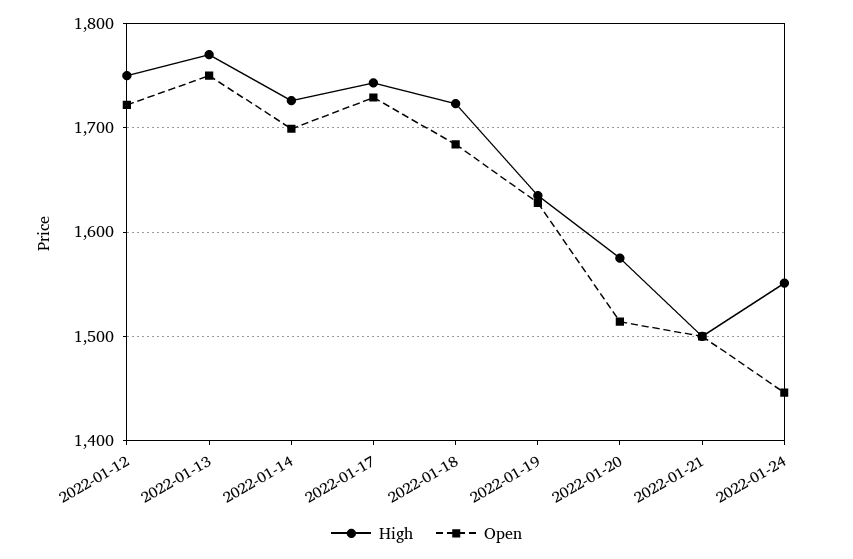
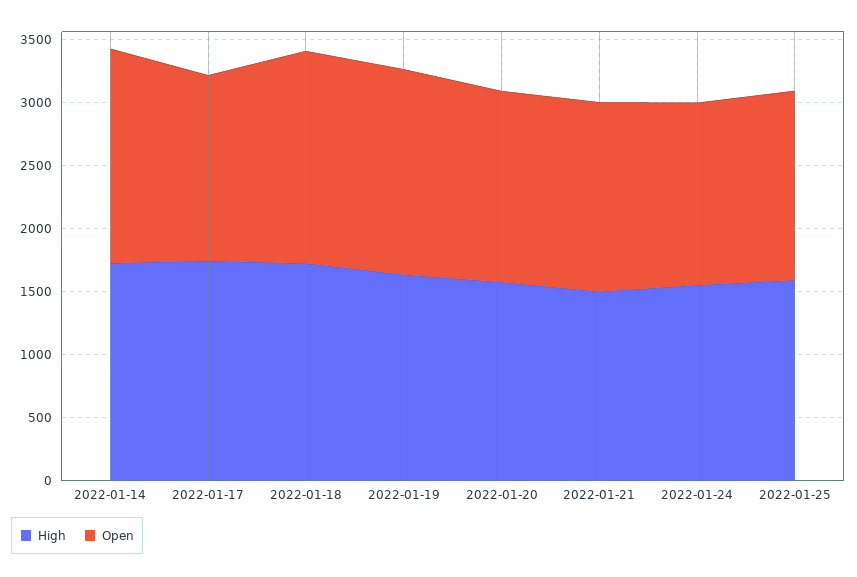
High, 2022-01-12: 1750 -> none
Open, 2022-01-12: 1720 -> none
High, 2022-01-13: 1770 -> none
Open, 2022-01-13: 1750 -> none
Open, 2022-01-17: 1730 -> 1500
High, 2022-01-25: none -> 1600
Open, 2022-01-25: none -> 1500

